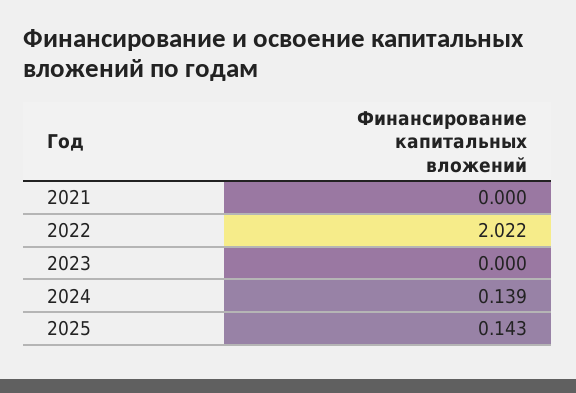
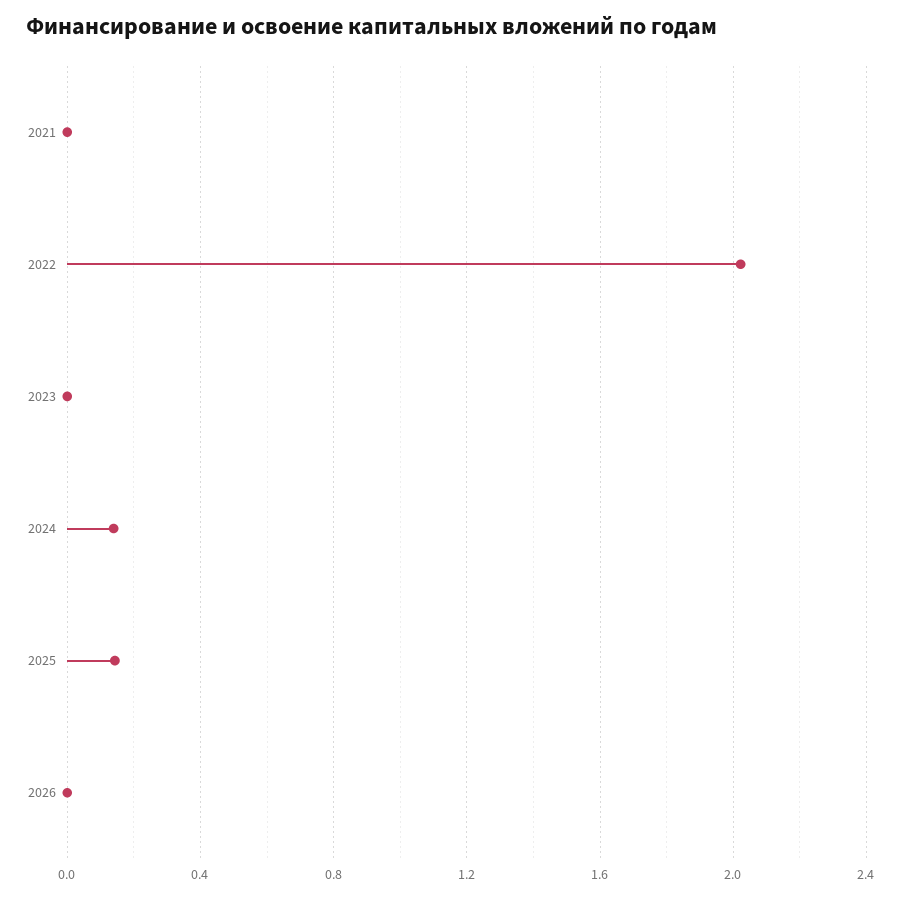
2026: none -> 0

